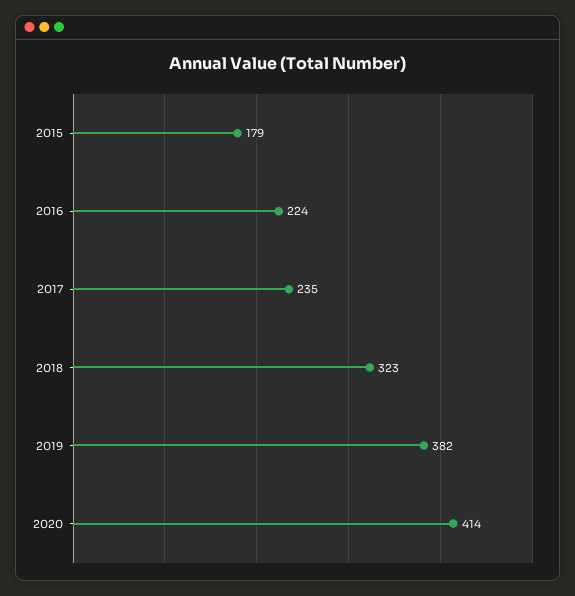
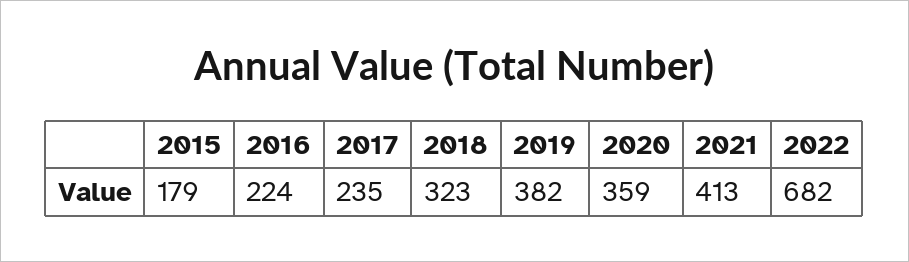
2020: 414 -> 359
2021: none -> 413
2022: none -> 682

